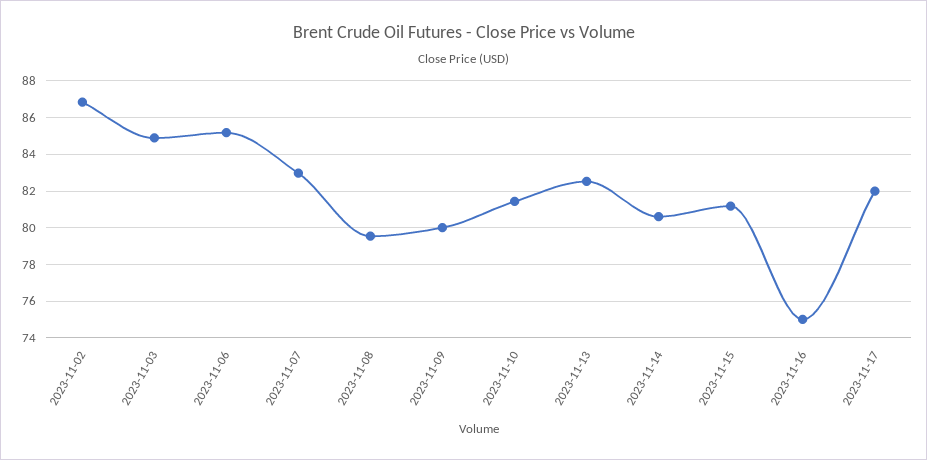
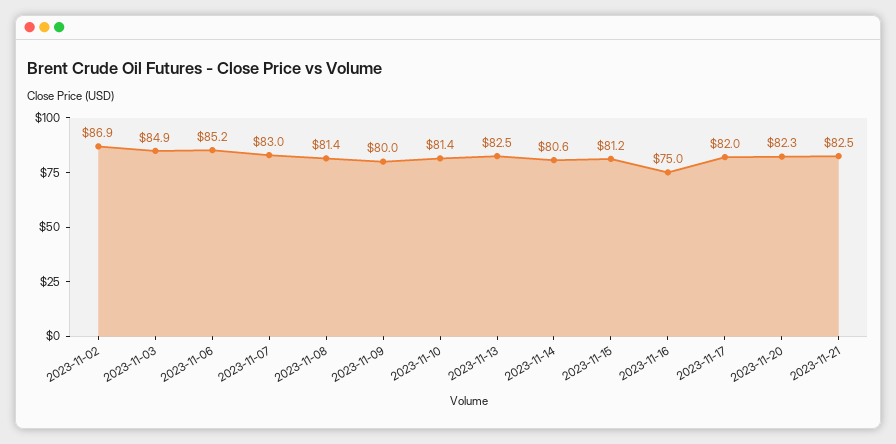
2023-11-08: 79.5 -> 81.4
2023-11-20: none -> 82.3
2023-11-21: none -> 82.5

